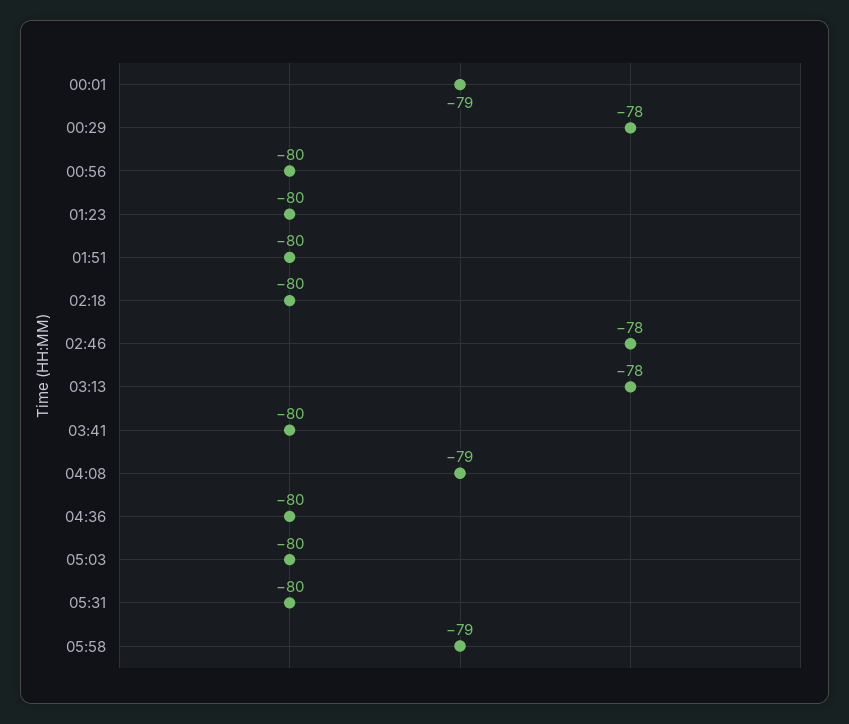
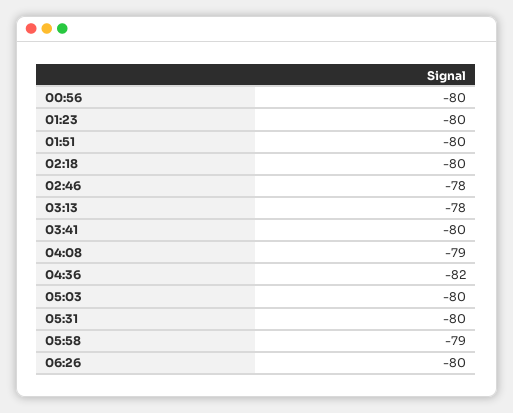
00:01: -79 -> none
00:29: -78 -> none
04:36: -80 -> -82
06:26: none -> -80

